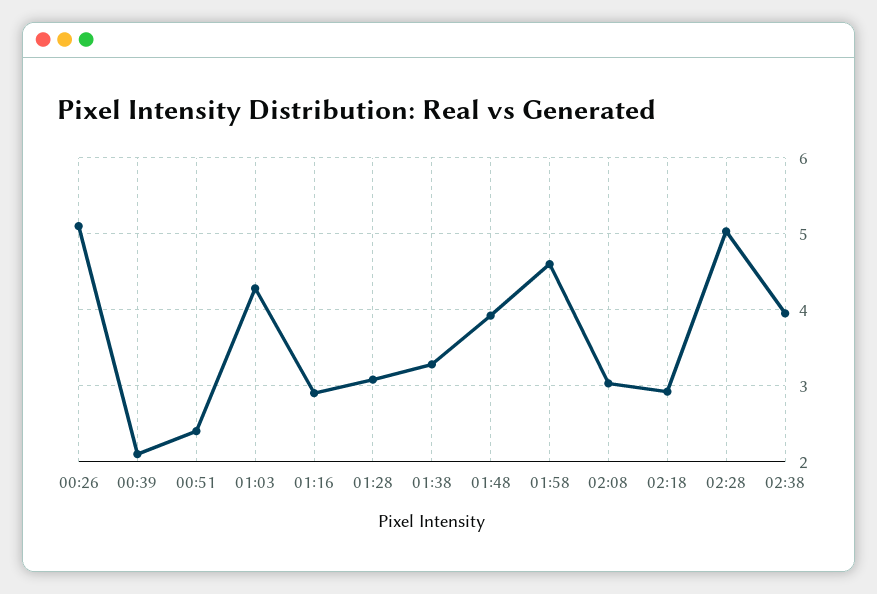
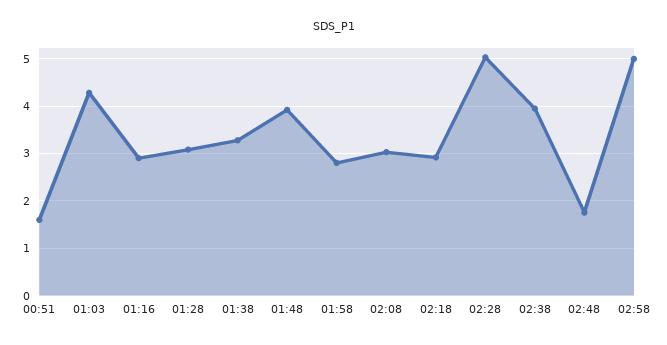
00:26: 5.1 -> none
00:39: 2.1 -> none
00:51: 2.4 -> 1.6
01:58: 4.6 -> 2.8
02:48: none -> 1.8
02:58: none -> 5

